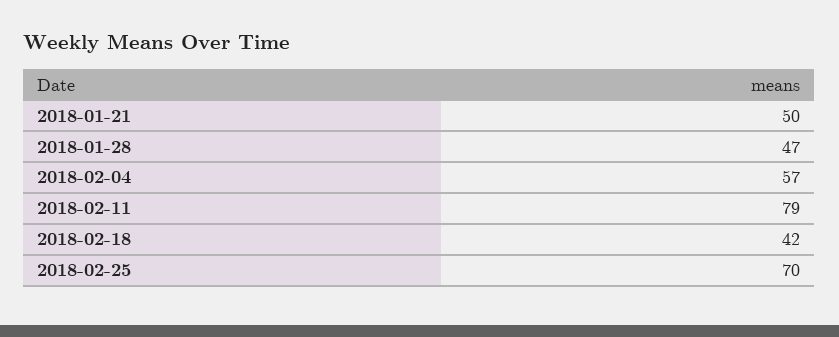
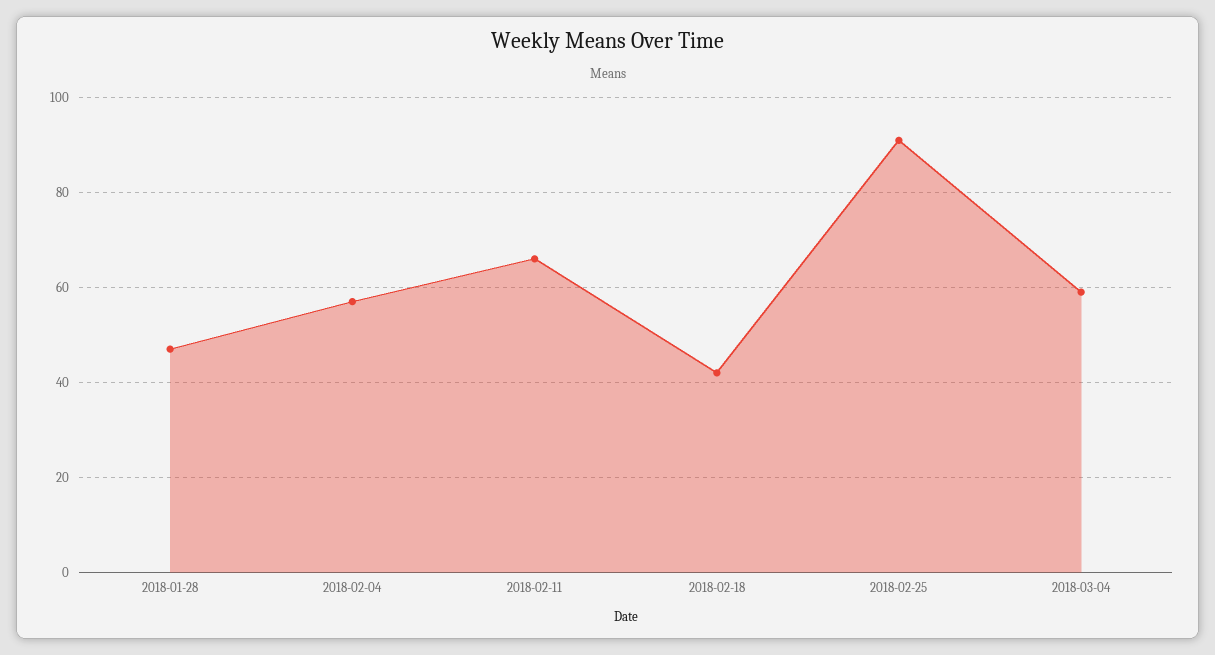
2018-01-21: 50 -> none
2018-02-11: 79 -> 65
2018-02-25: 70 -> 90
2018-03-04: none -> 60

